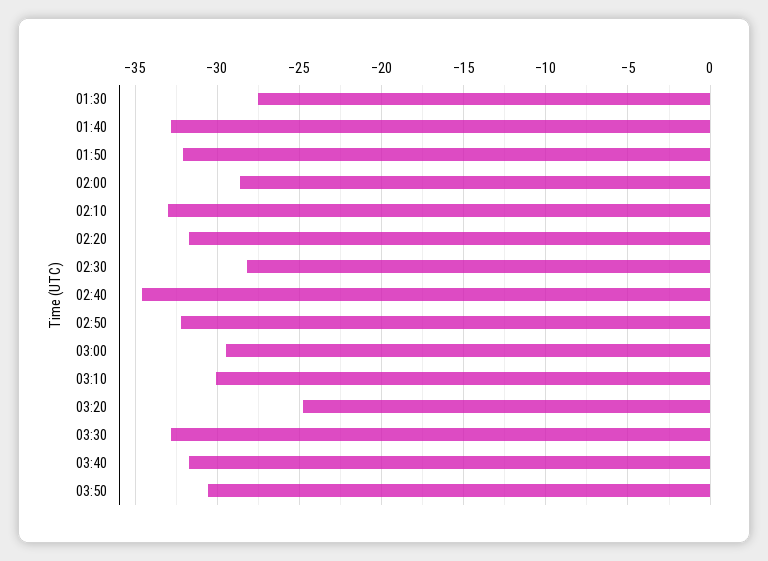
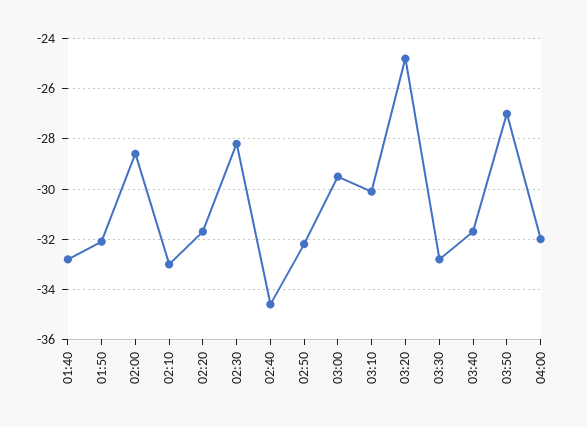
01:30: -27.5 -> none
03:50: -30.5 -> -27
04:00: none -> -32

